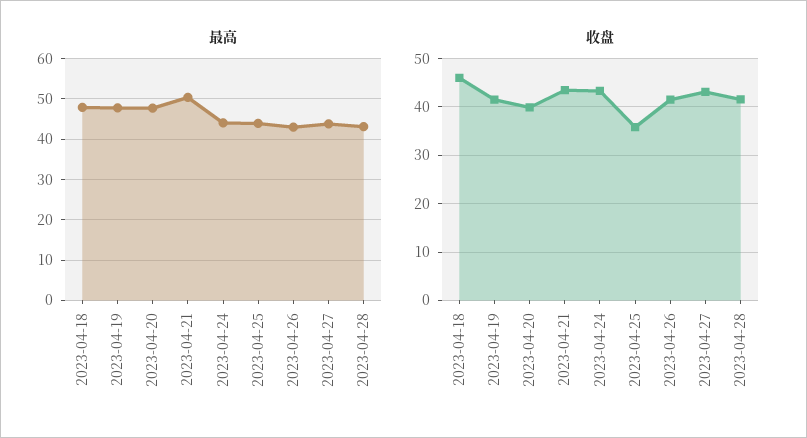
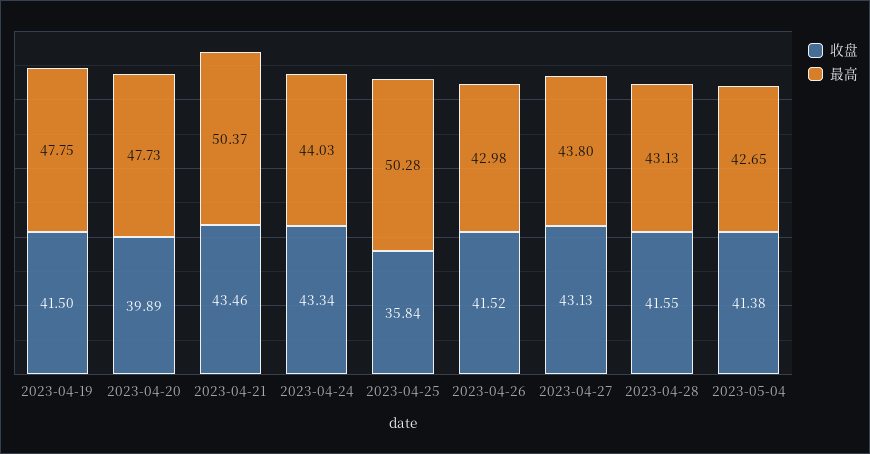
最高, 2023-04-18: 48 -> none
最高, 2023-04-25: 44 -> 50.28
收盘, 2023-04-18: 46 -> none
收盘, 2023-05-04: none -> 41.38
最高, 2023-05-04: none -> 42.65

